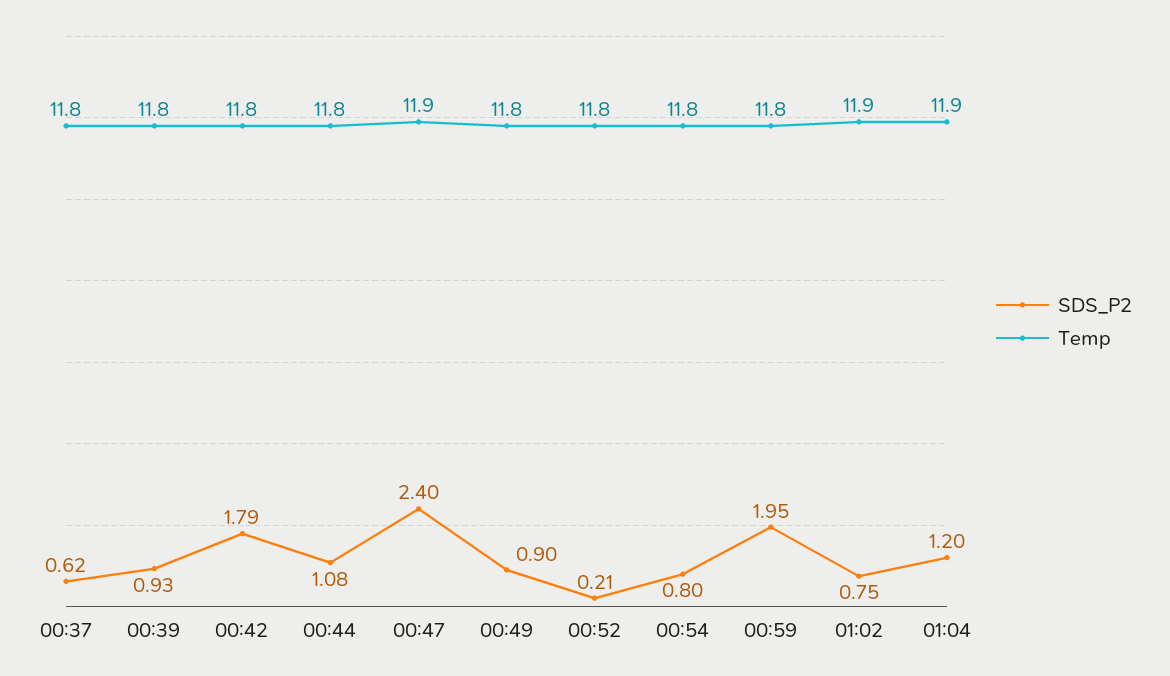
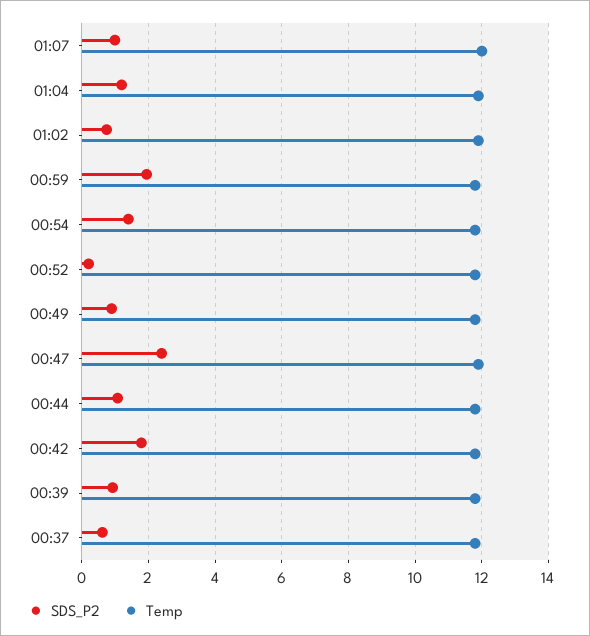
SDS_P2, 00:54: 0.8 -> 1.4
SDS_P2, 01:07: none -> 1
Temp, 01:07: none -> 12

